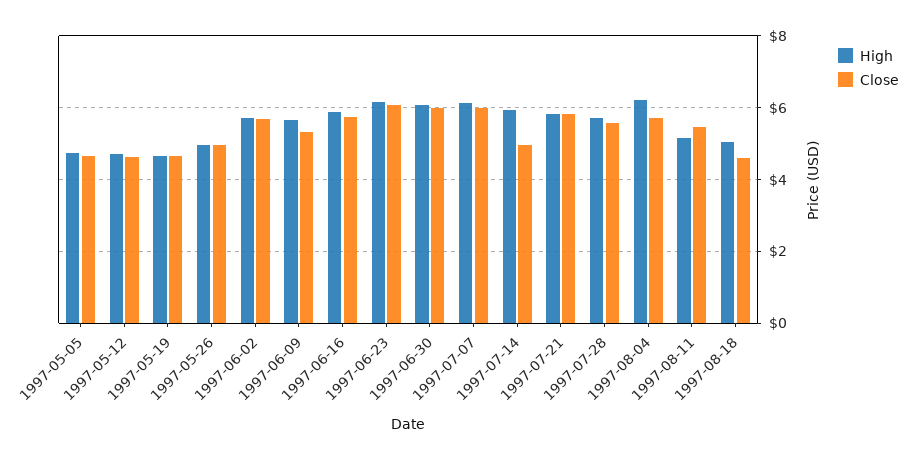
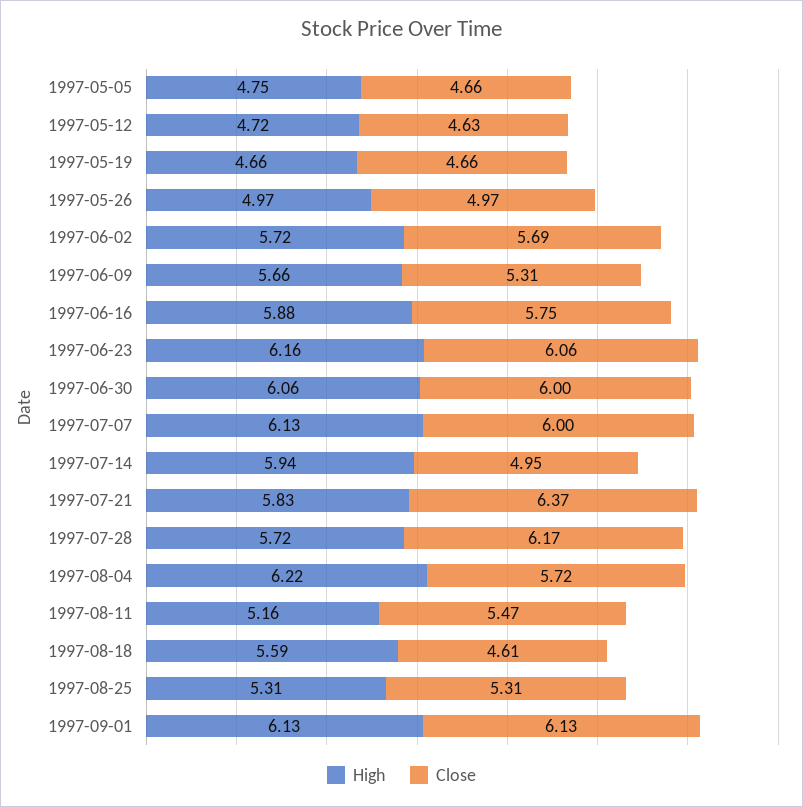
Close, 1997-07-21: 5.8 -> 6.37
Close, 1997-07-28: 5.6 -> 6.17
High, 1997-08-18: 5 -> 5.59
High, 1997-08-25: none -> 5.31
Close, 1997-08-25: none -> 5.31
High, 1997-09-01: none -> 6.13
Close, 1997-09-01: none -> 6.13

